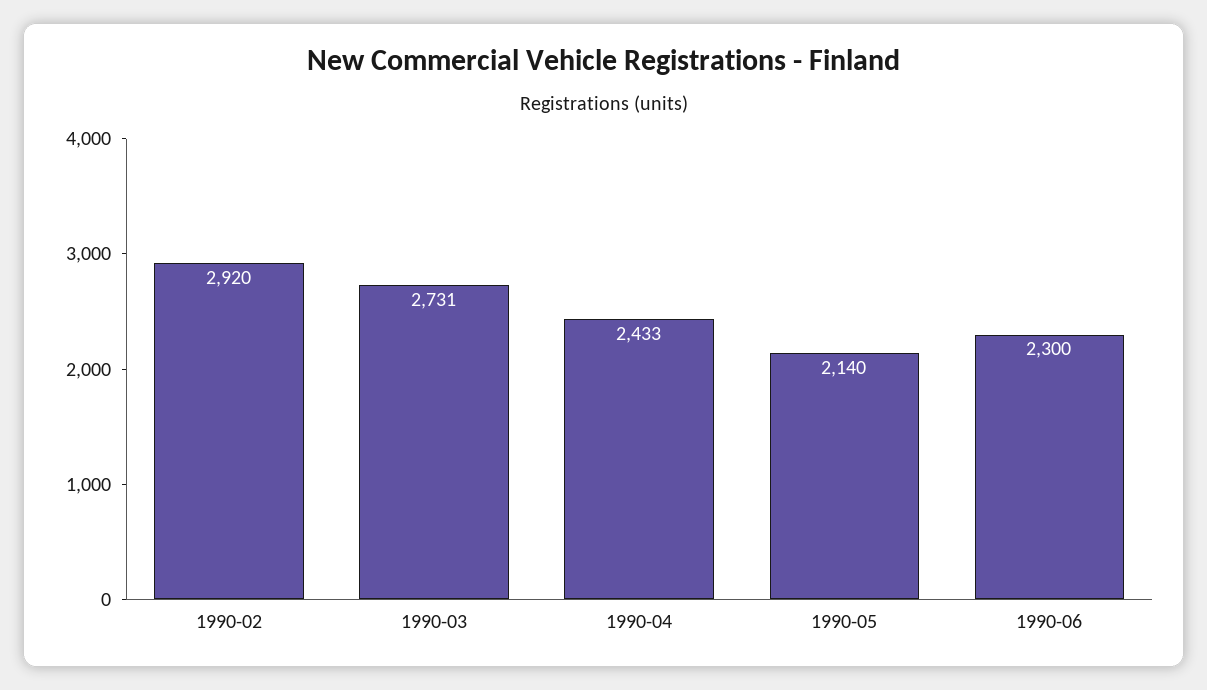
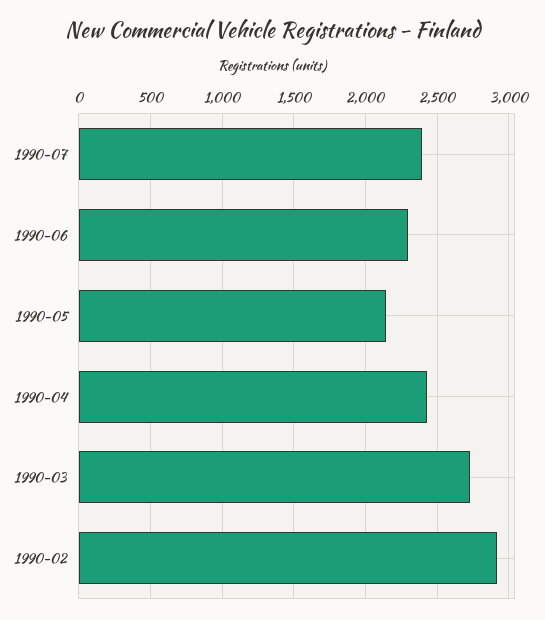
1990-07: none -> 2400

